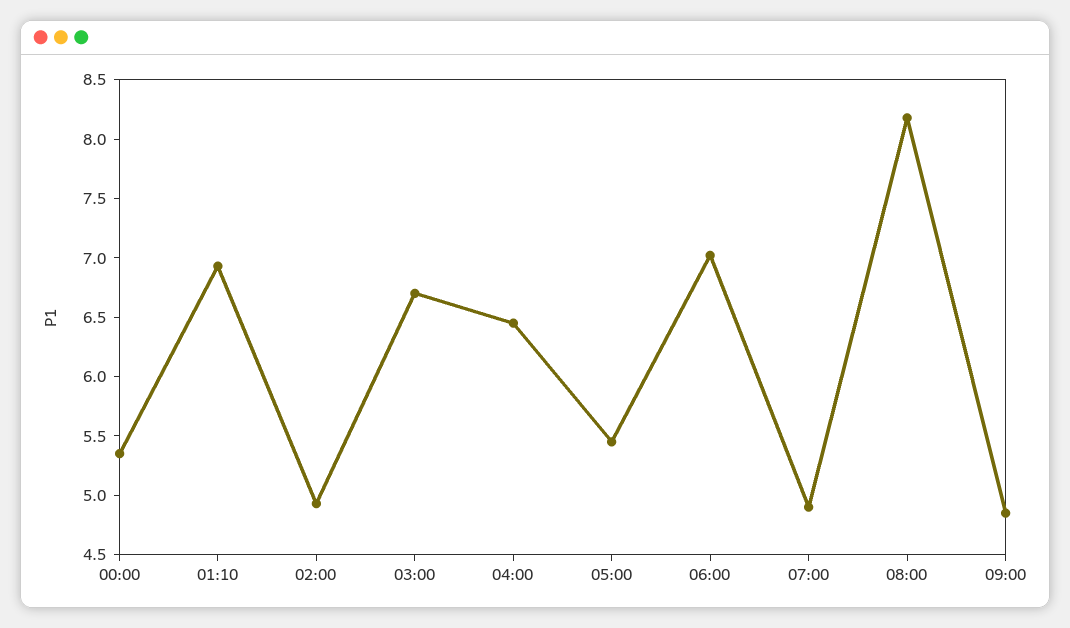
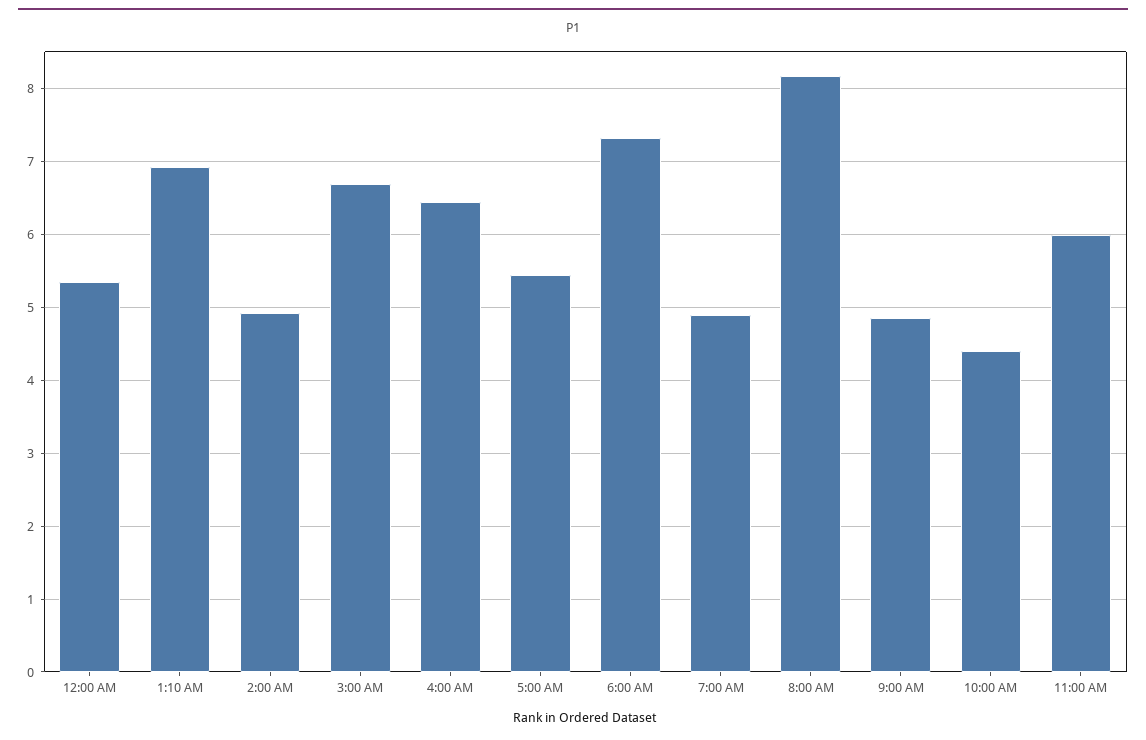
06:00: 7 -> 7.3
10:00 AM: none -> 4.4
11:00 AM: none -> 6

